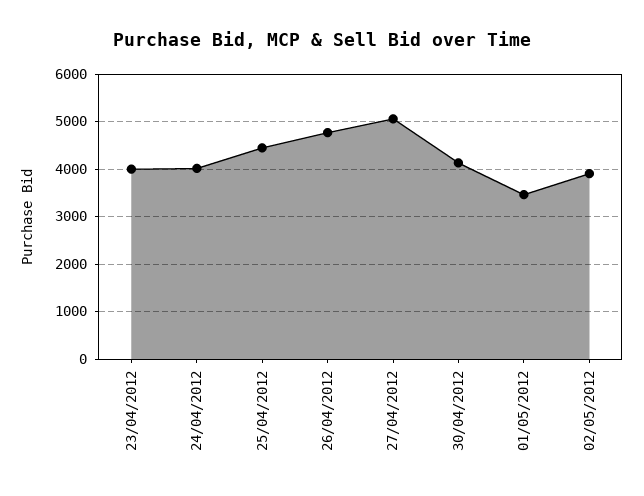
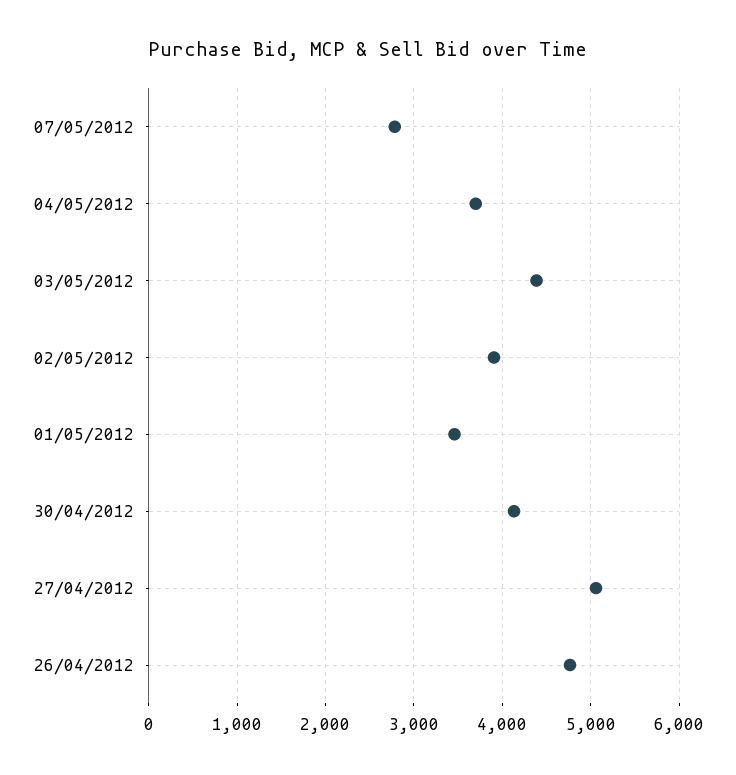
23/04/2012: 4000 -> none
24/04/2012: 4000 -> none
25/04/2012: 4400 -> none
07/05/2012: none -> 2800
04/05/2012: none -> 3700
03/05/2012: none -> 4400

